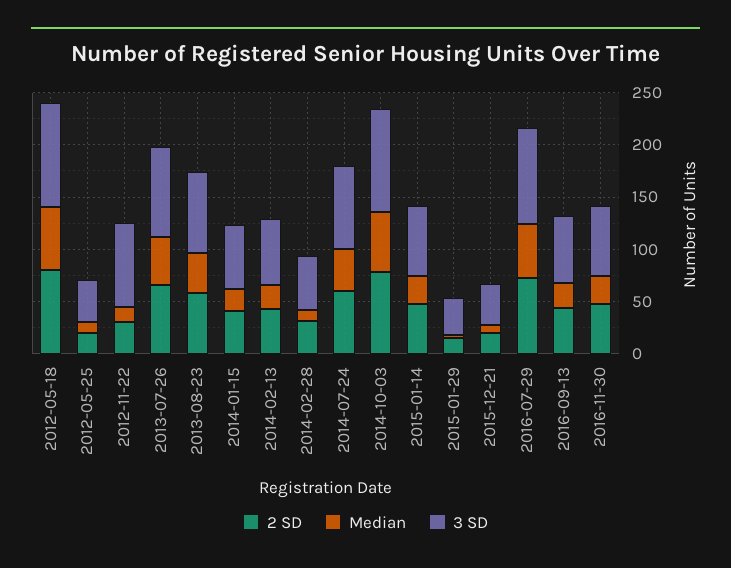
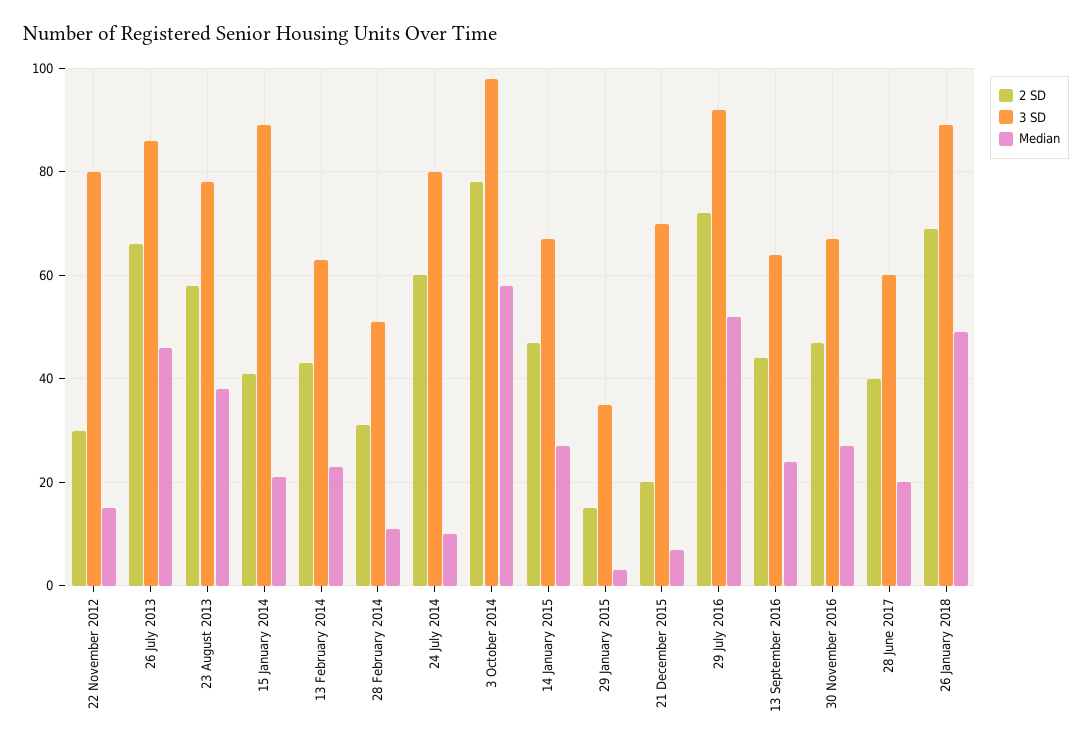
2 SD, 2012-05-18: 80 -> none
Median, 2012-05-18: 60 -> none
3 SD, 2012-05-18: 100 -> none
2 SD, 2012-05-25: 20 -> none
Median, 2012-05-25: 10 -> none
3 SD, 2012-05-25: 40 -> none
3 SD, 2014-01-15: 60 -> 90
Median, 2014-07-24: 40 -> 10
3 SD, 2015-12-21: 40 -> 70
2 SD, 28 June 2017: none -> 40
3 SD, 28 June 2017: none -> 60
Median, 28 June 2017: none -> 20
2 SD, 26 January 2018: none -> 70
3 SD, 26 January 2018: none -> 90
Median, 26 January 2018: none -> 50

